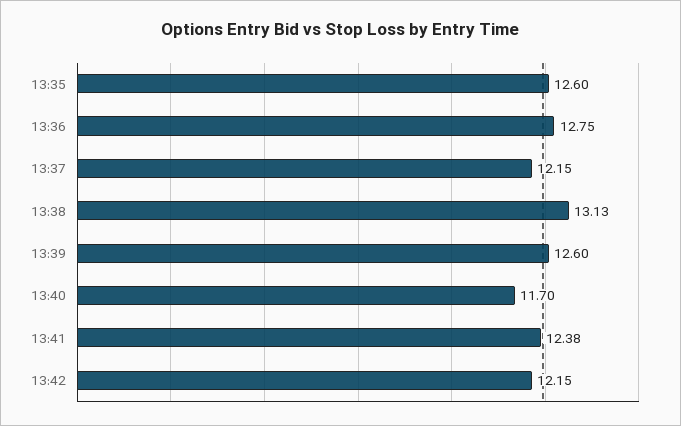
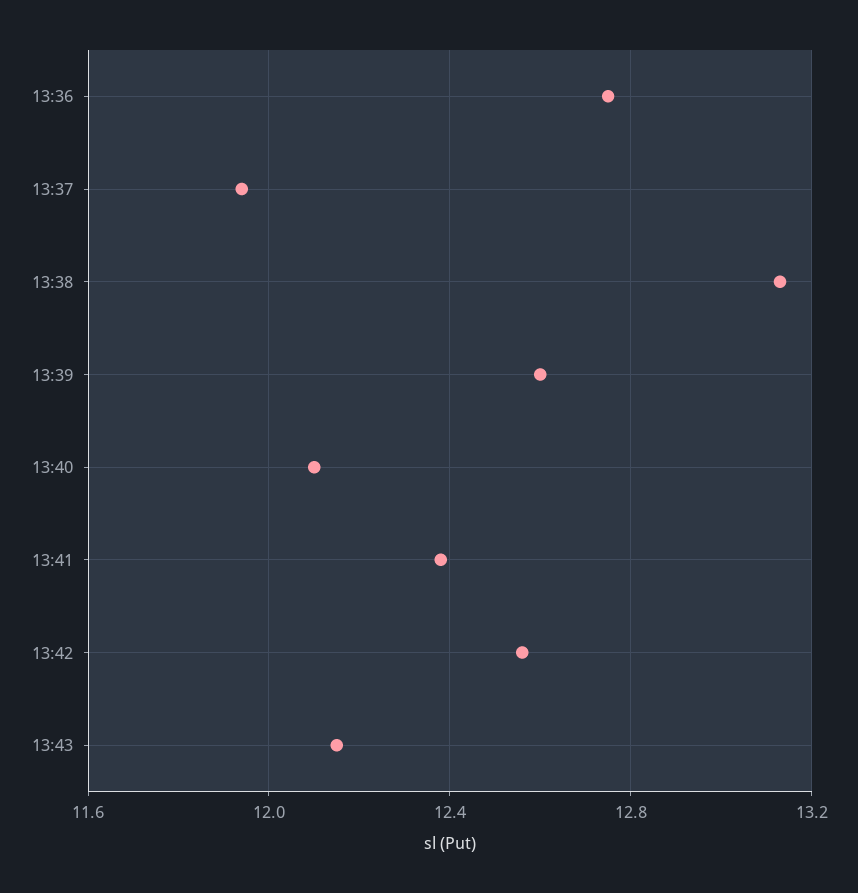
13:35: 12.6 -> none
13:37: 12.15 -> 11.95
13:40: 11.7 -> 12.1
13:42: 12.15 -> 12.55
13:43: none -> 12.15

